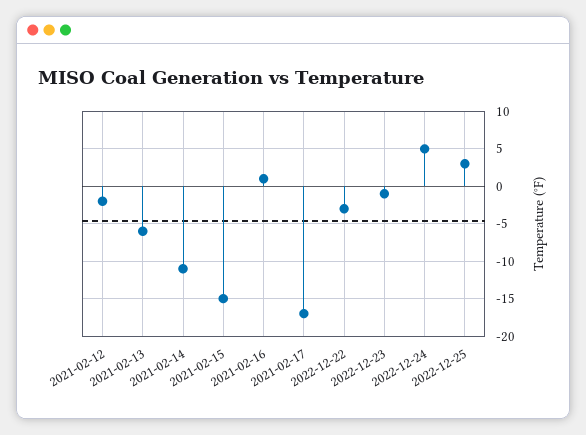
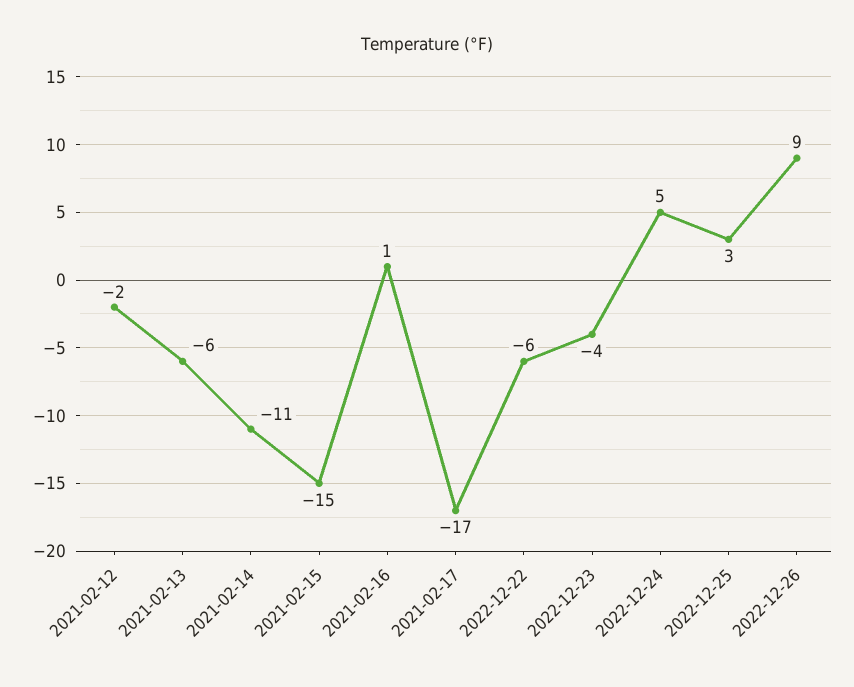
2022-12-22: -3 -> -6
2022-12-23: -1 -> -4
2022-12-26: none -> 9

